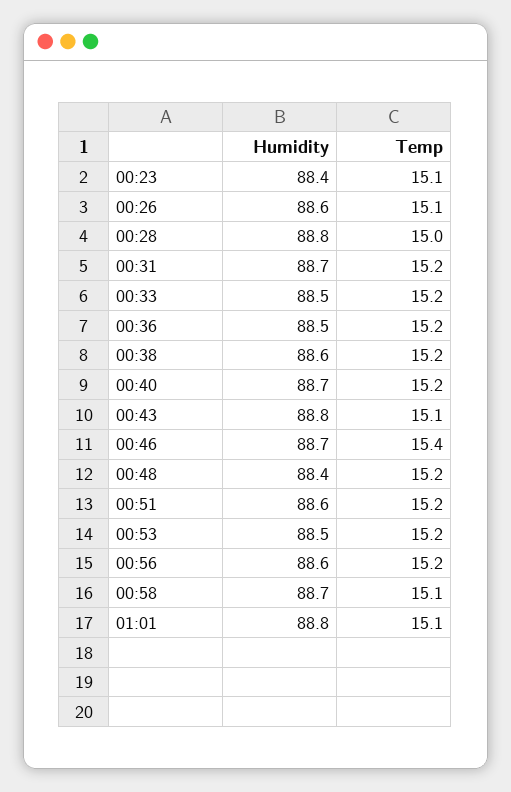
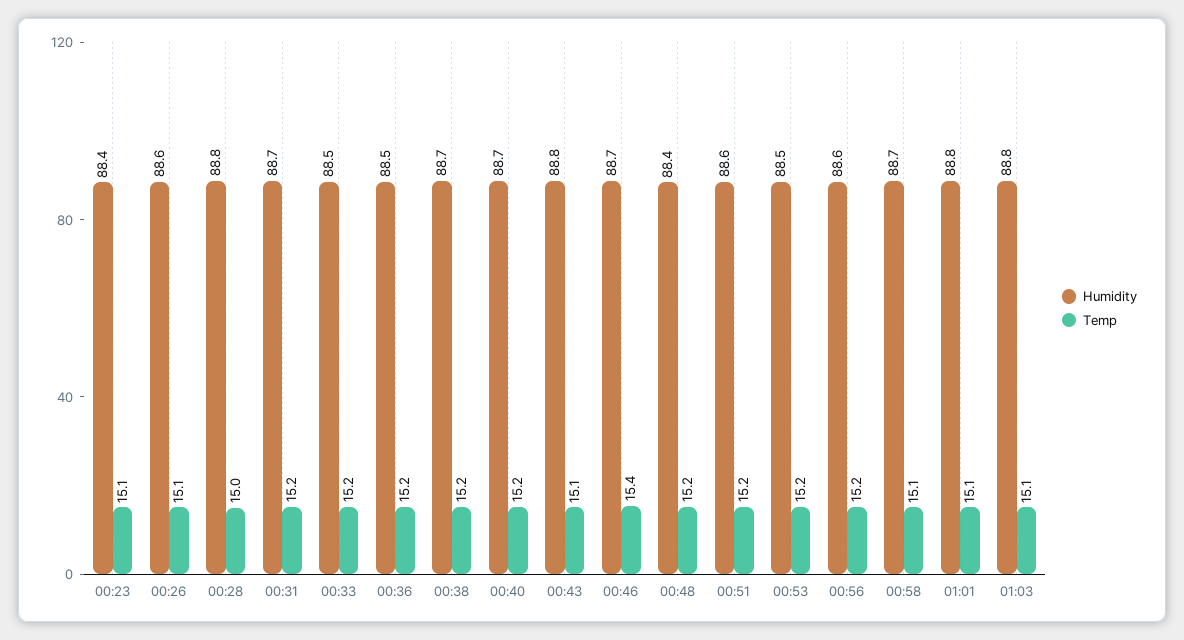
Humidity, 00:38: 88.6 -> 88.7
Humidity, 01:03: none -> 88.8
Temp, 01:03: none -> 15.1

